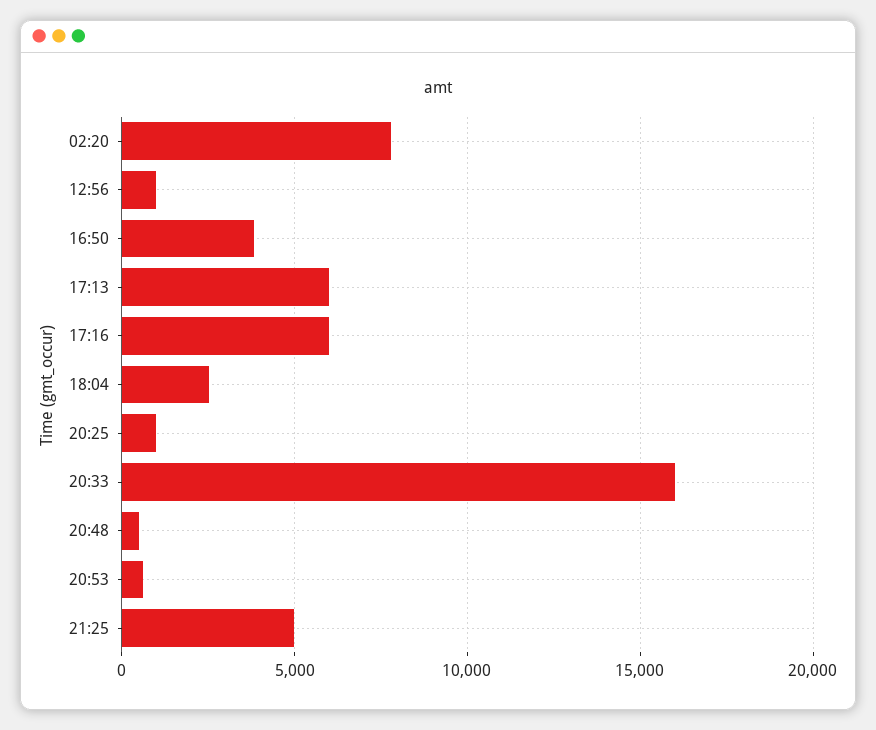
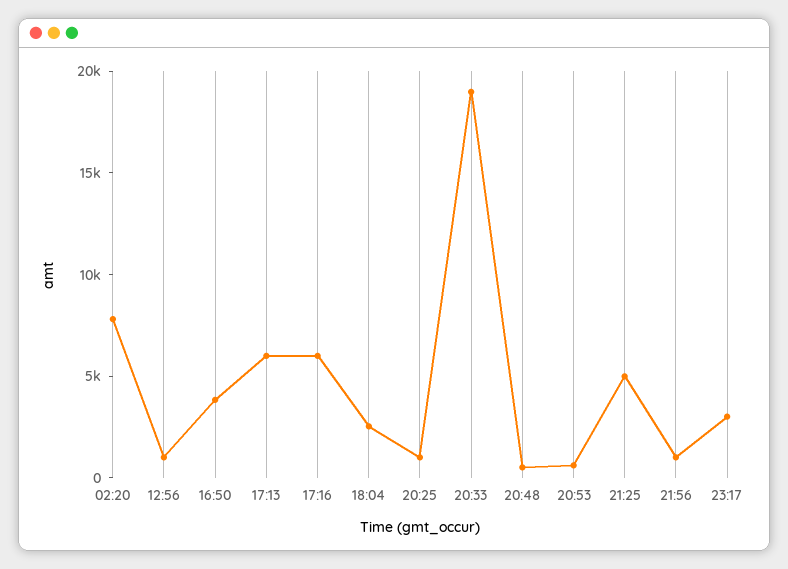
20:33: 16000 -> 19000
21:56: none -> 1000
23:17: none -> 3000

